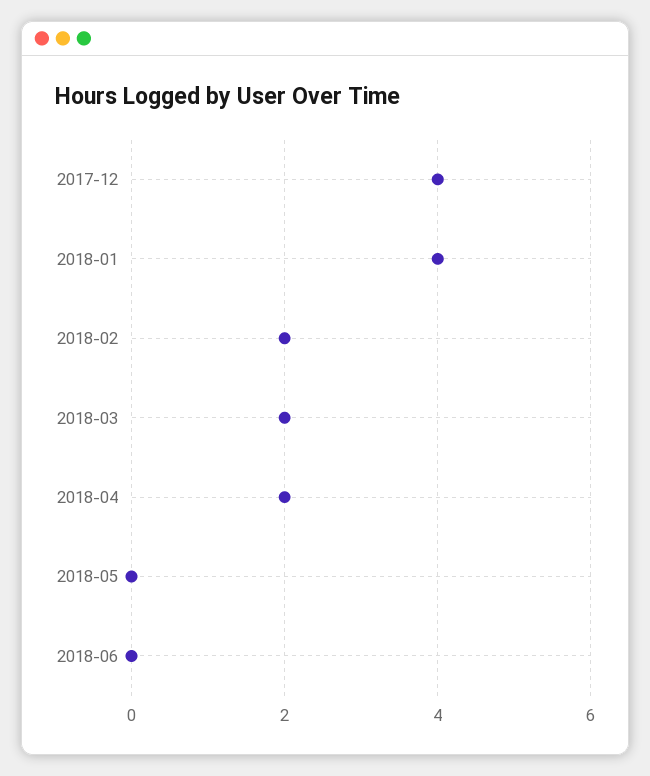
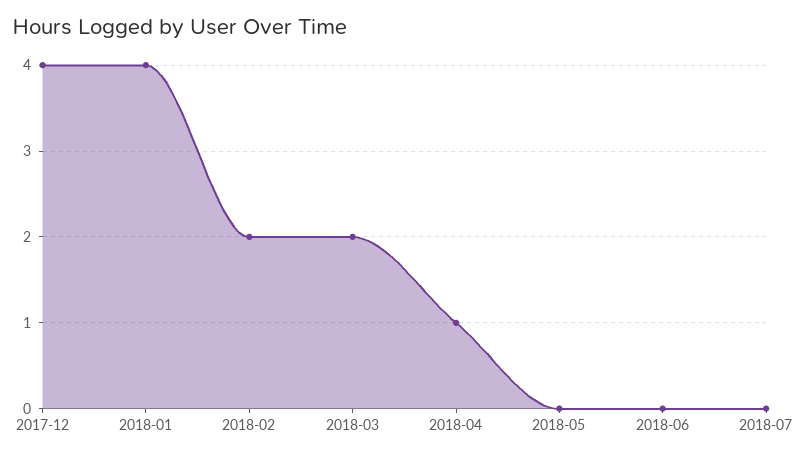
2018-04: 2 -> 1
2018-07: none -> 0

